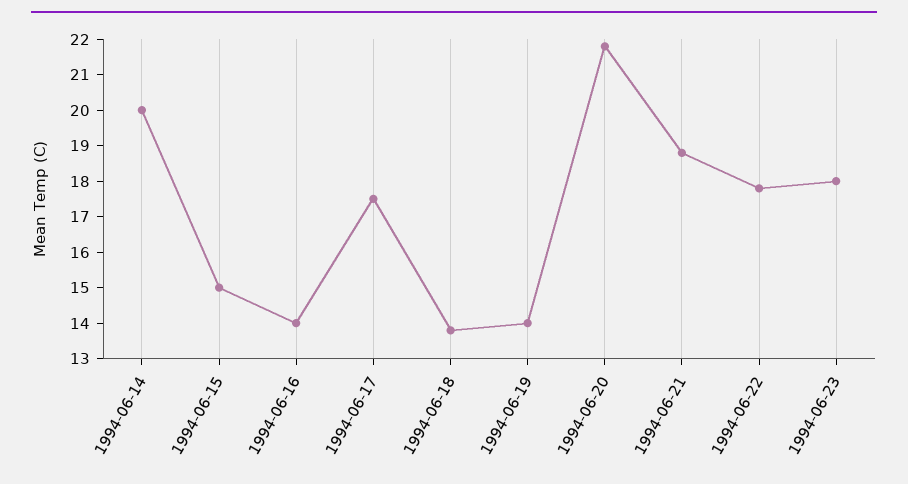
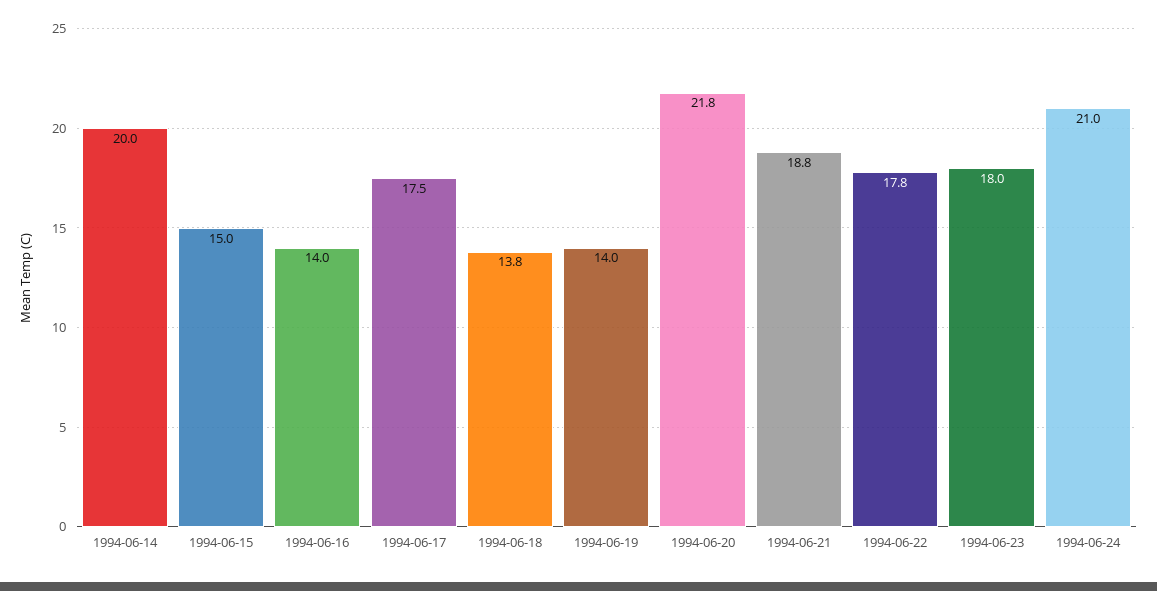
1994-06-24: none -> 21

